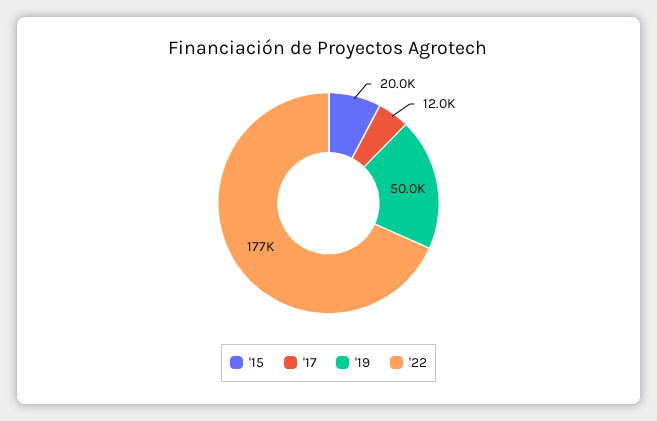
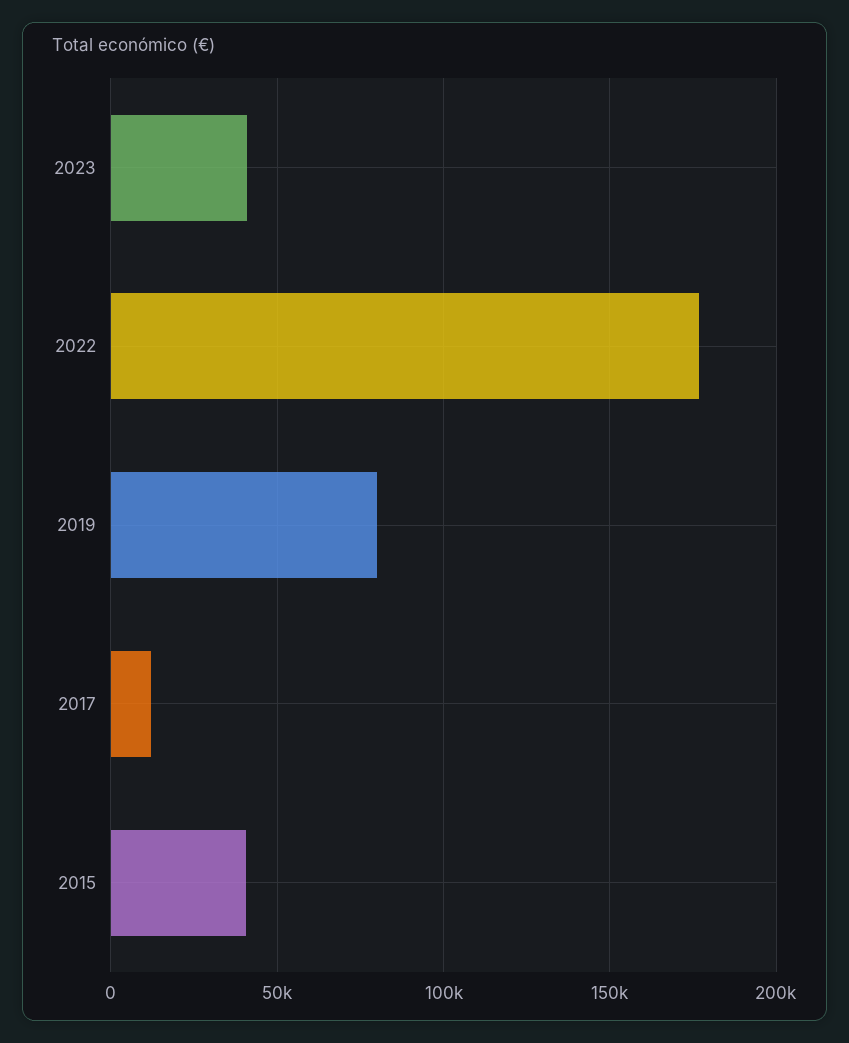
'15: 20000 -> 40000
'19: 50000 -> 80000
2023: none -> 40000

